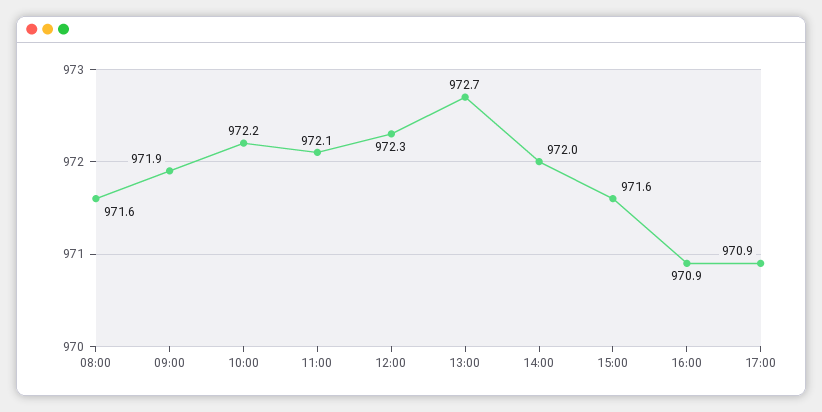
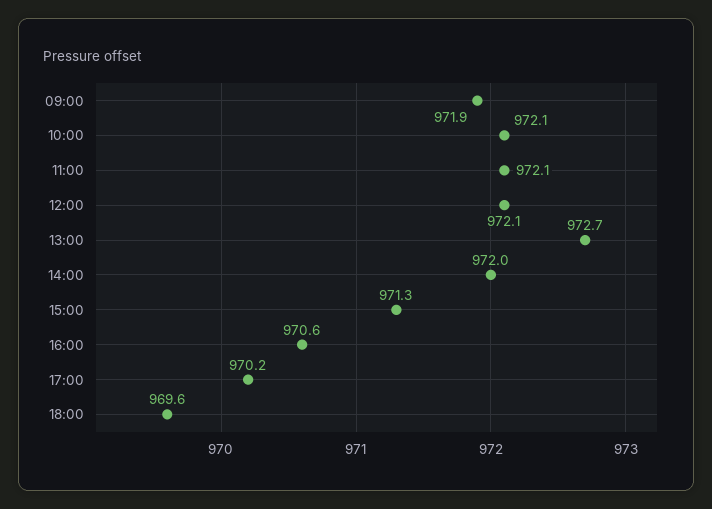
08:00: 971.6 -> none
10:00: 972.2 -> 972.1
12:00: 972.3 -> 972.1
15:00: 971.6 -> 971.3
16:00: 970.9 -> 970.6
17:00: 970.9 -> 970.2
18:00: none -> 969.6

